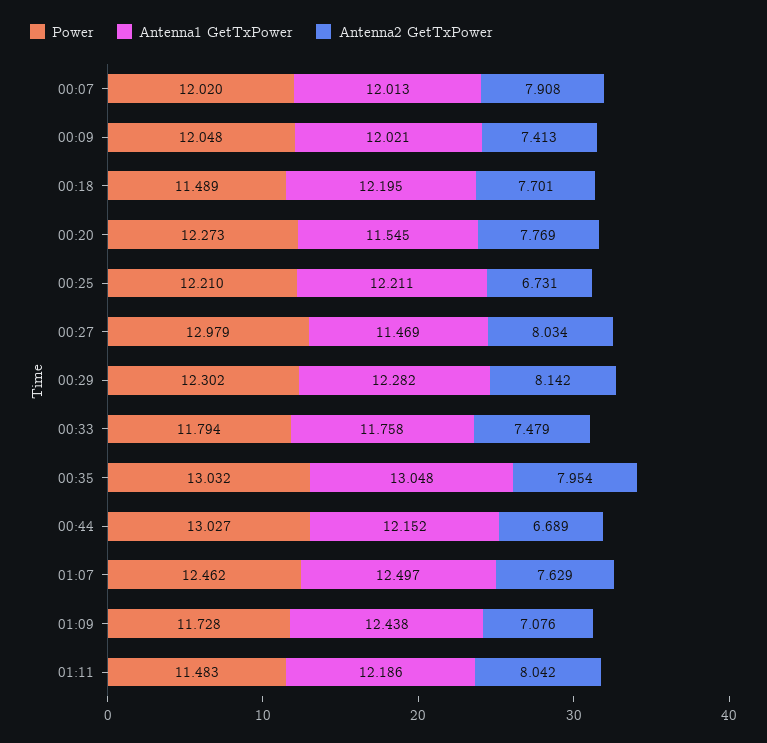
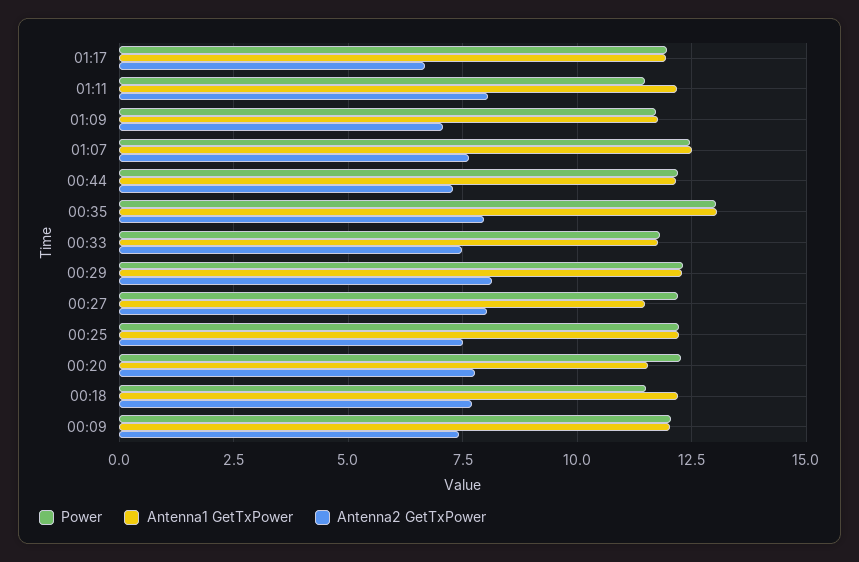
Power, 00:07: 12.02 -> none
Antenna1 GetTxPower, 00:07: 12.013 -> none
Antenna2 GetTxPower, 00:07: 7.908 -> none
Antenna2 GetTxPower, 00:25: 6.731 -> 7.5
Power, 00:27: 12.979 -> 12.25
Power, 00:44: 13.027 -> 12.25
Antenna2 GetTxPower, 00:44: 6.689 -> 7.25
Antenna1 GetTxPower, 01:09: 12.438 -> 11.75
Power, 01:17: none -> 12
Antenna1 GetTxPower, 01:17: none -> 12
Antenna2 GetTxPower, 01:17: none -> 6.75

